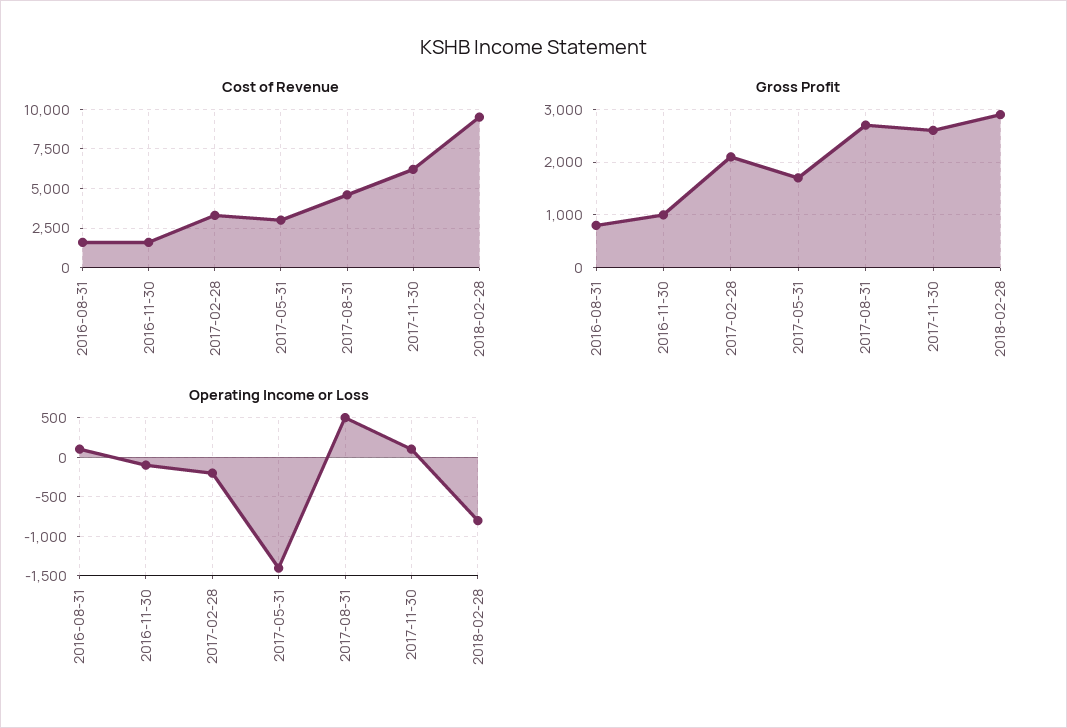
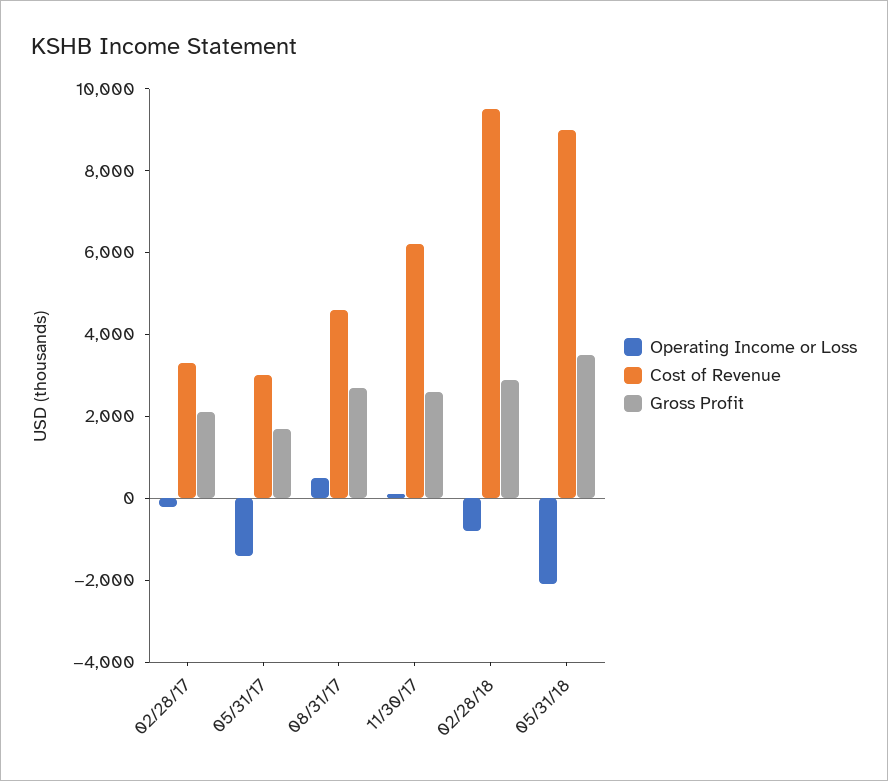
Cost of Revenue, 2016-08-31: 1500 -> none
Cost of Revenue, 2016-11-30: 1500 -> none
Gross Profit, 2016-08-31: 800 -> none
Gross Profit, 2016-11-30: 1000 -> none
Operating Income or Loss, 2016-08-31: 100 -> none
Operating Income or Loss, 2016-11-30: -100 -> none
Operating Income or Loss, 05/31/18: none -> -2000
Cost of Revenue, 05/31/18: none -> 9000
Gross Profit, 05/31/18: none -> 3500

